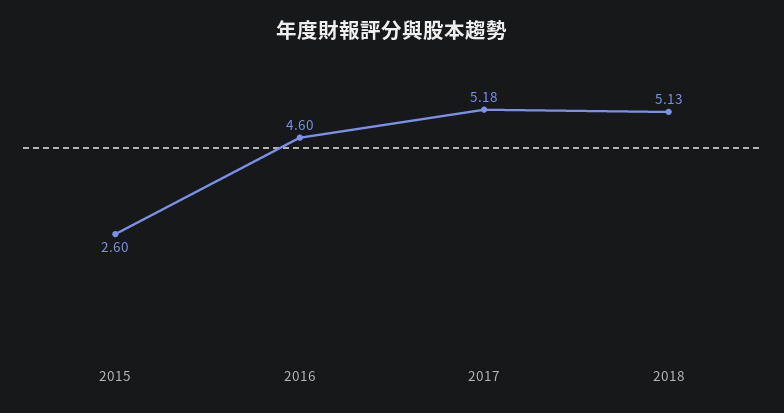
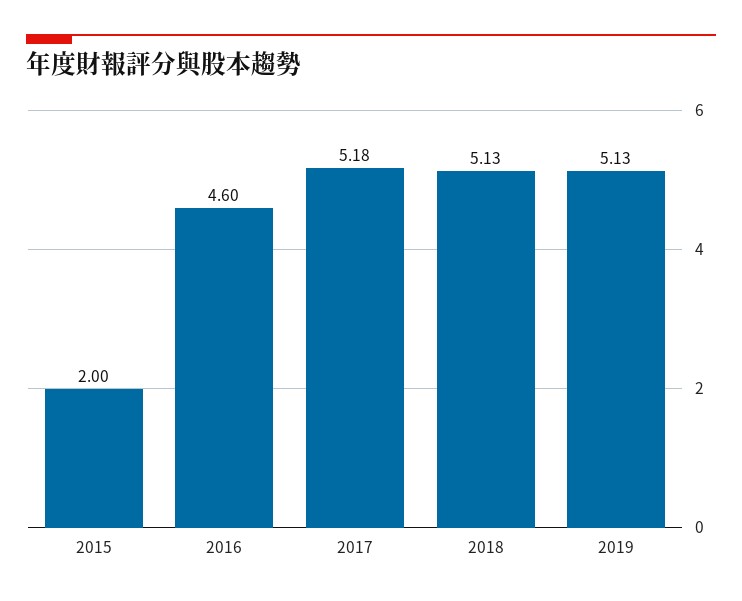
2015: 2.6 -> 2
2019: none -> 5.13

